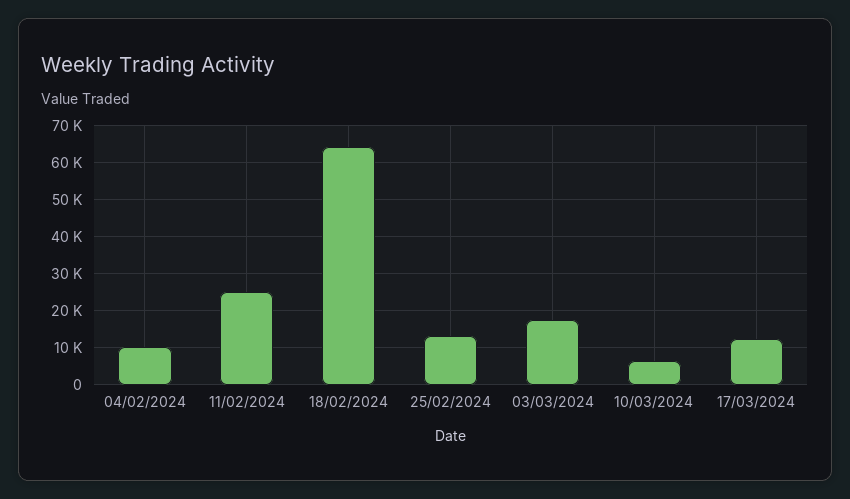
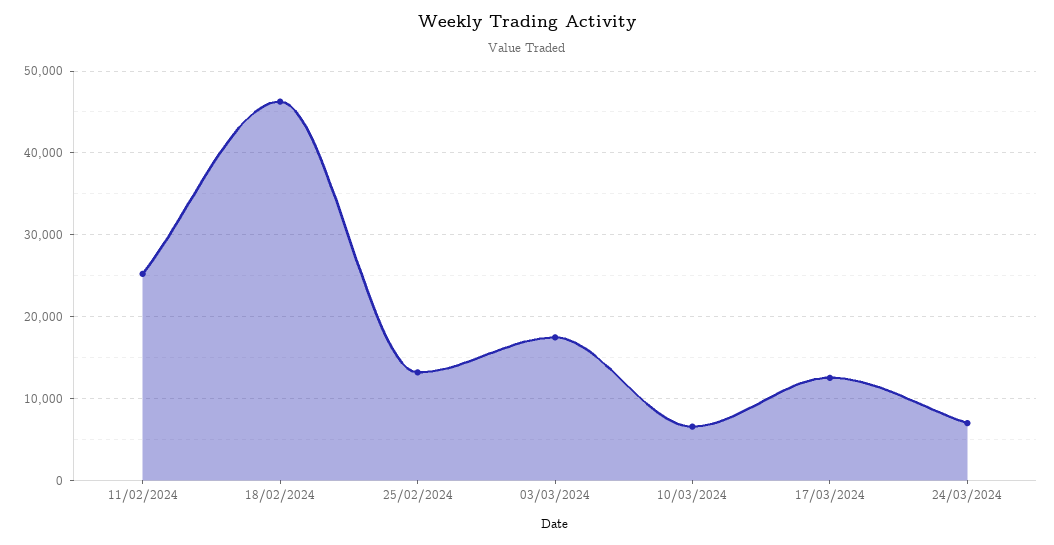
04/02/2024: 10000 -> none
18/02/2024: 64000 -> 46000
24/03/2024: none -> 7000

